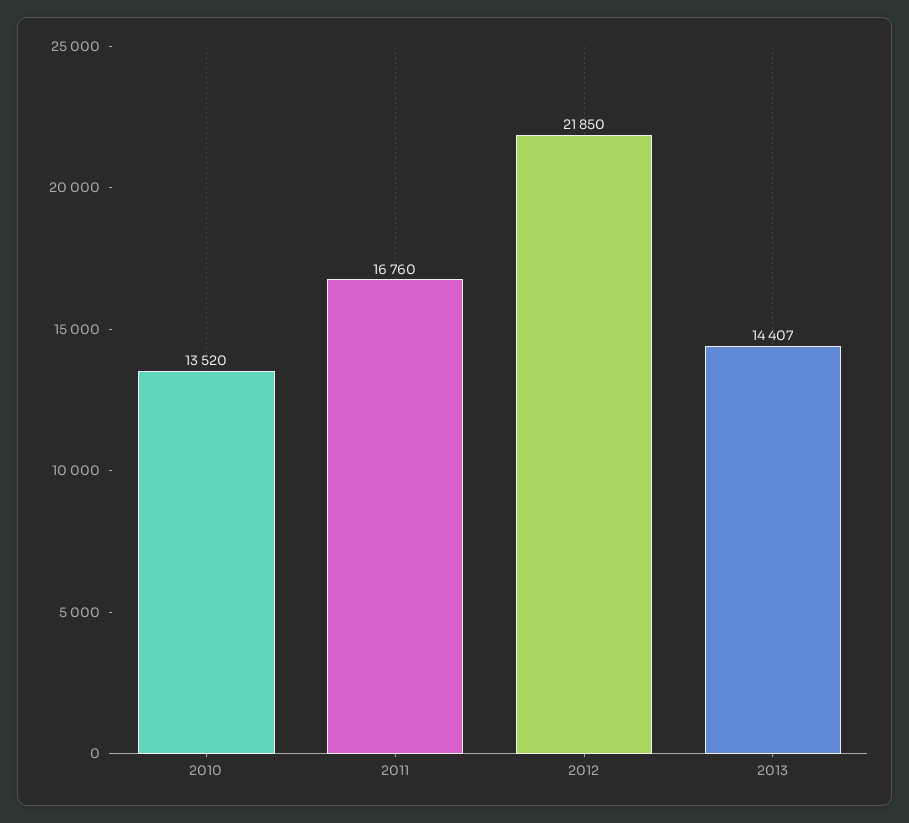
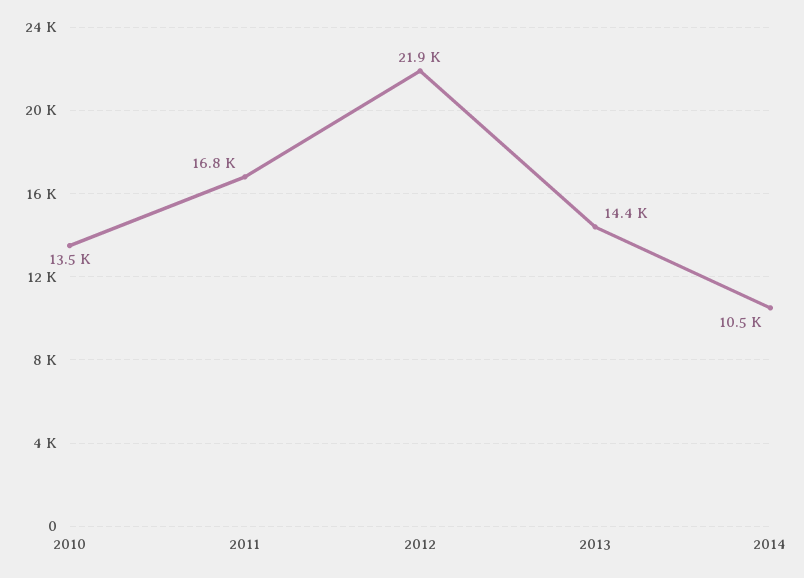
2014: none -> 10500

